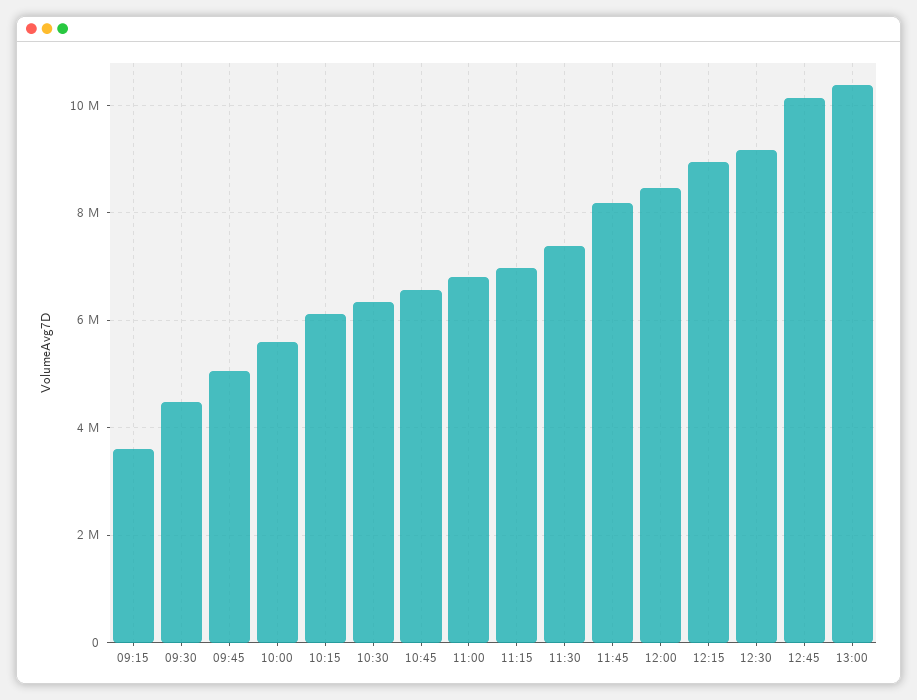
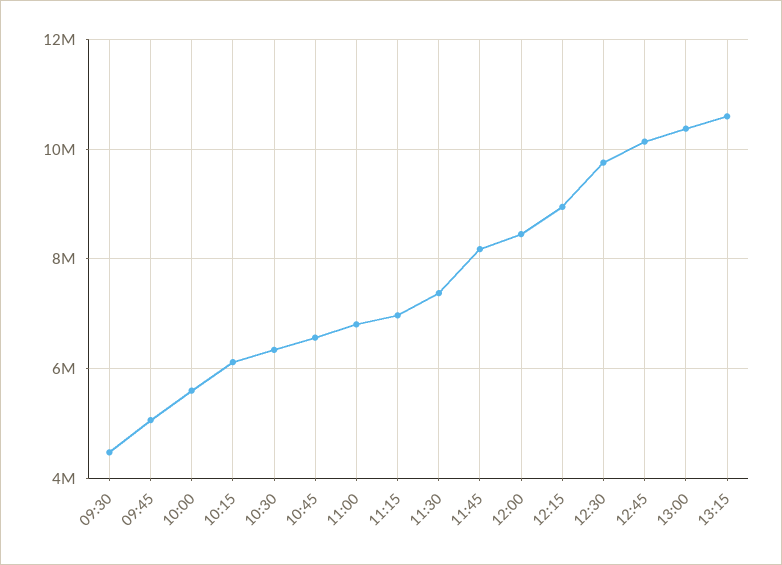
09:15: 3600000 -> none
12:30: 9200000 -> 9800000
13:15: none -> 10600000

